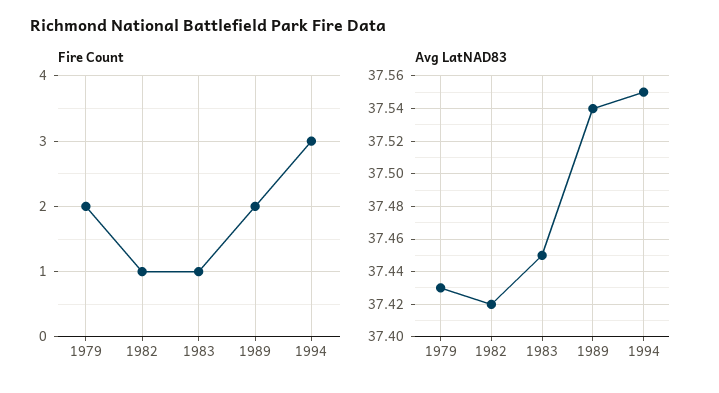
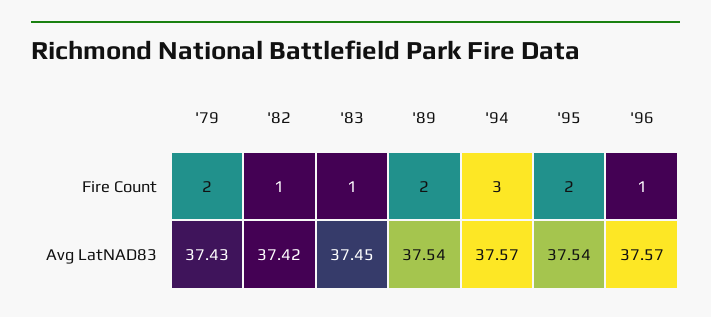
Avg LatNAD83, 1994: 37.55 -> 37.57
Fire Count, '95: none -> 2
Fire Count, '96: none -> 1
Avg LatNAD83, '95: none -> 37.54
Avg LatNAD83, '96: none -> 37.57

